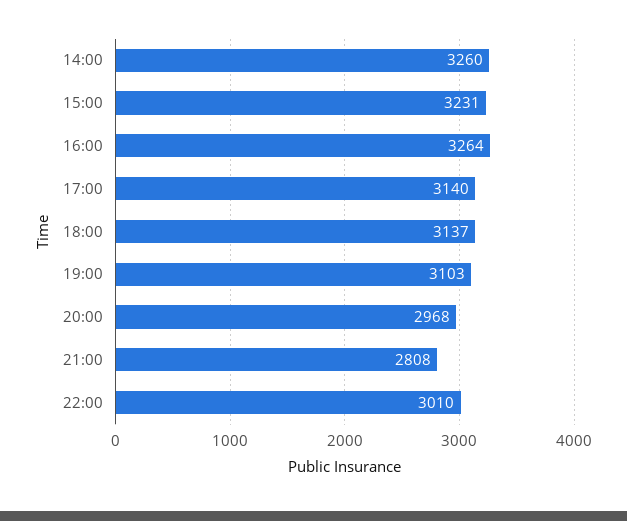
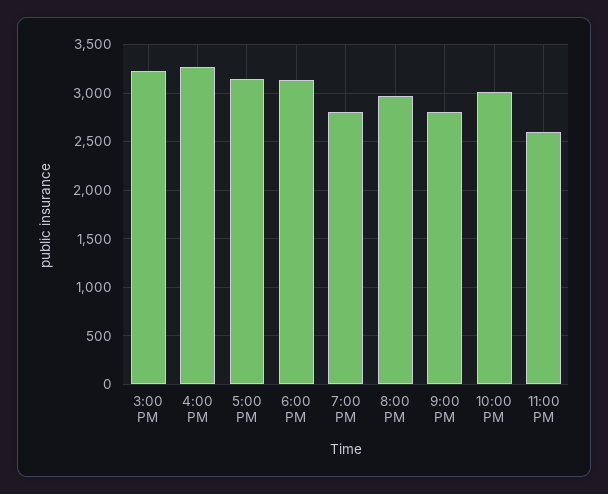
14:00: 3260 -> none
19:00: 3103 -> 2800
11:00 PM: none -> 2600

